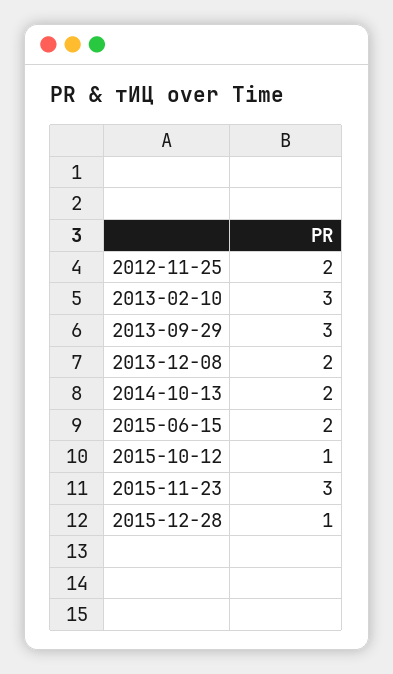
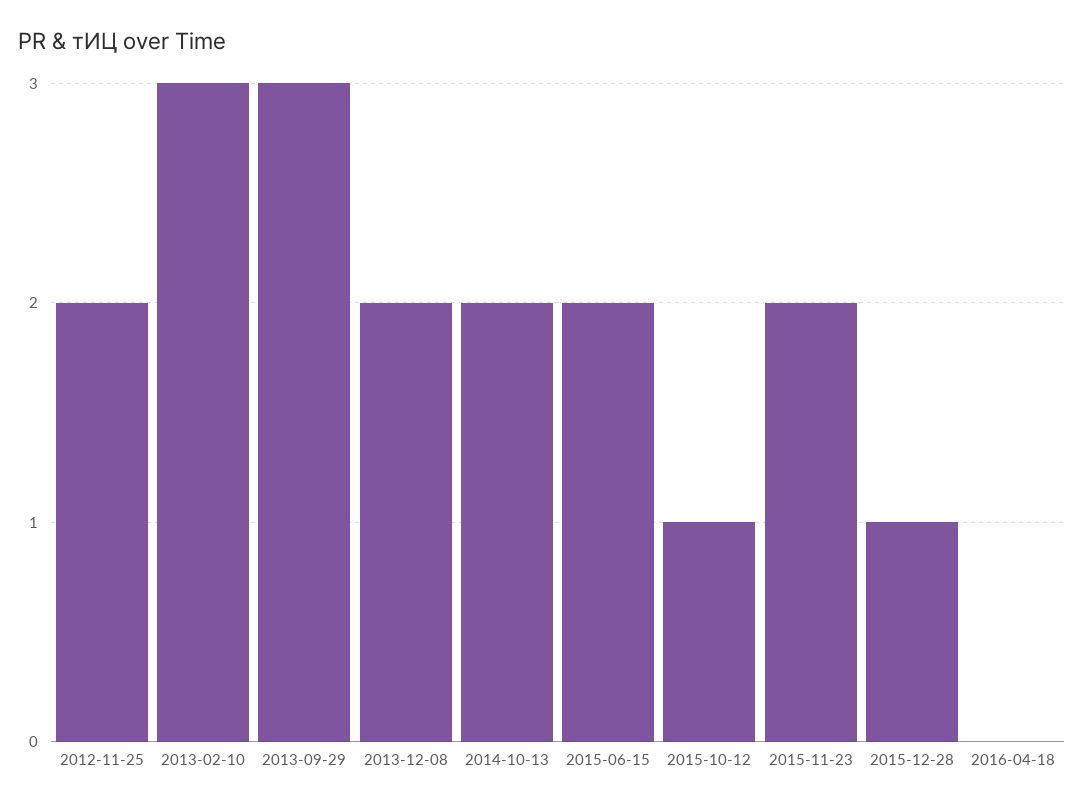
2015-11-23: 3 -> 2
2016-04-18: none -> 0

